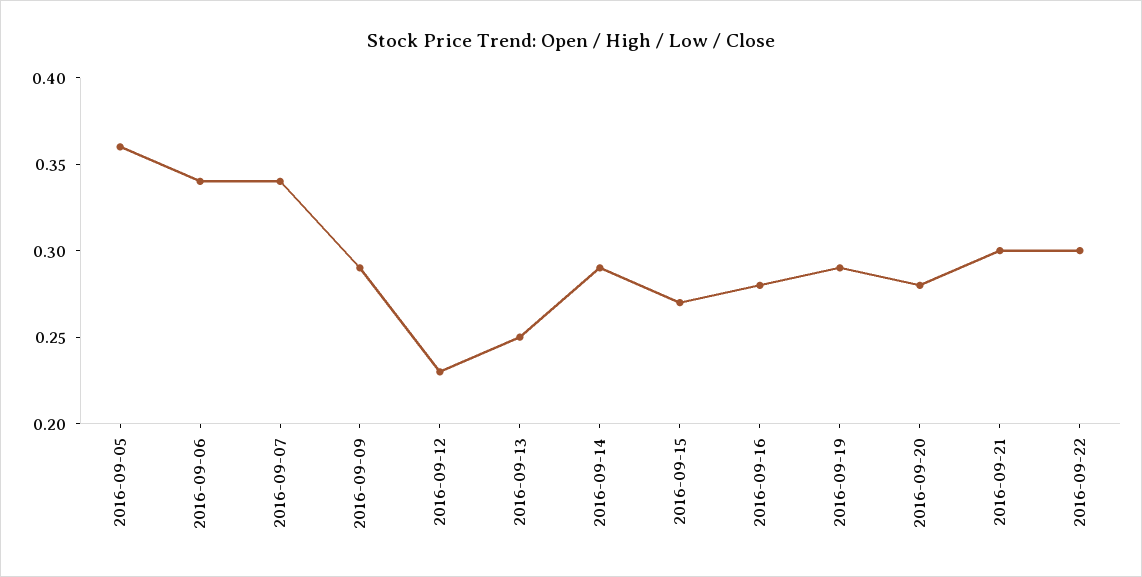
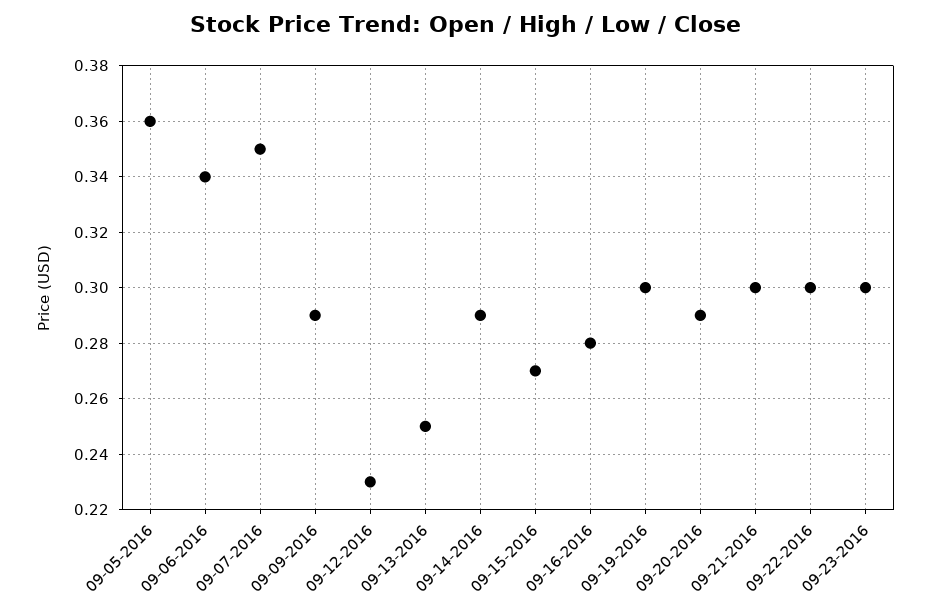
2016-09-07: 0.34 -> 0.35
2016-09-19: 0.29 -> 0.3
2016-09-20: 0.28 -> 0.29
09-23-2016: none -> 0.3

